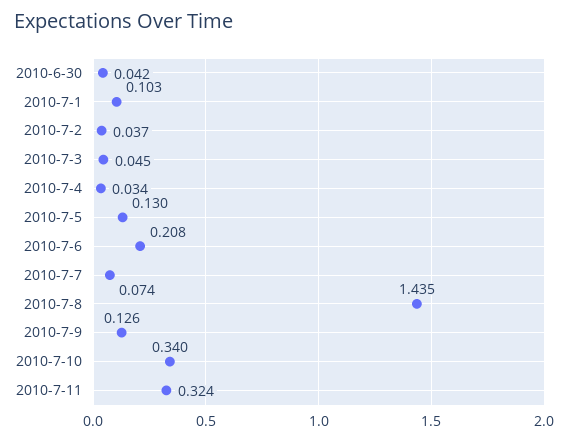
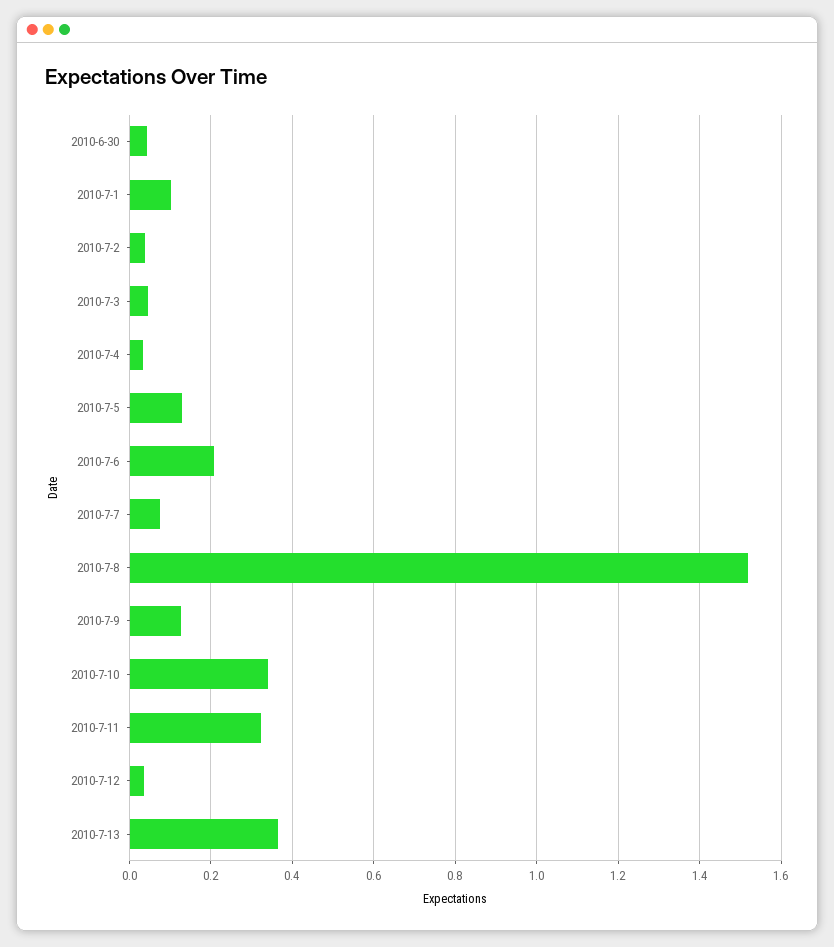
2010-7-8: 1.435 -> 1.52
2010-7-12: none -> 0.04
2010-7-13: none -> 0.36

